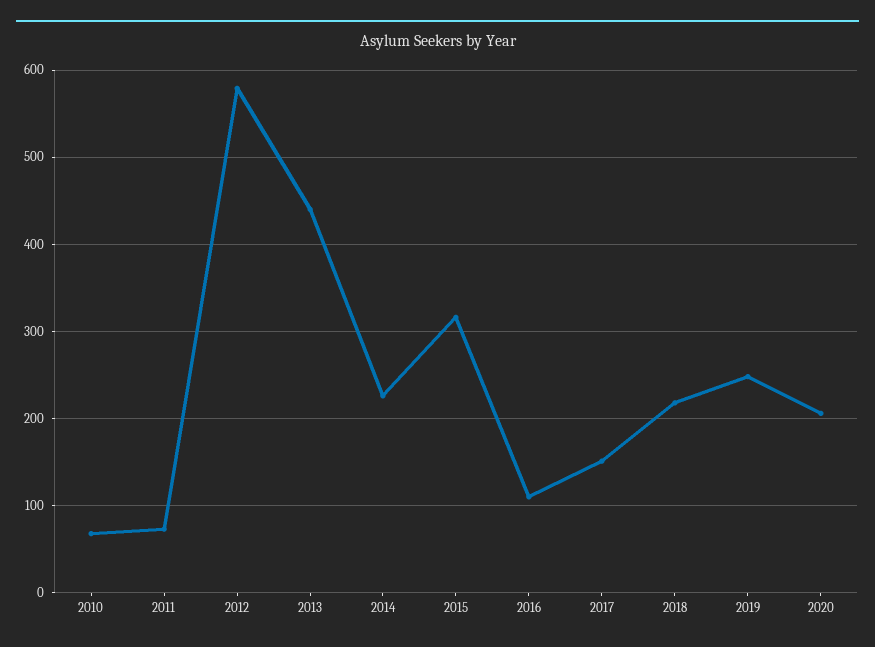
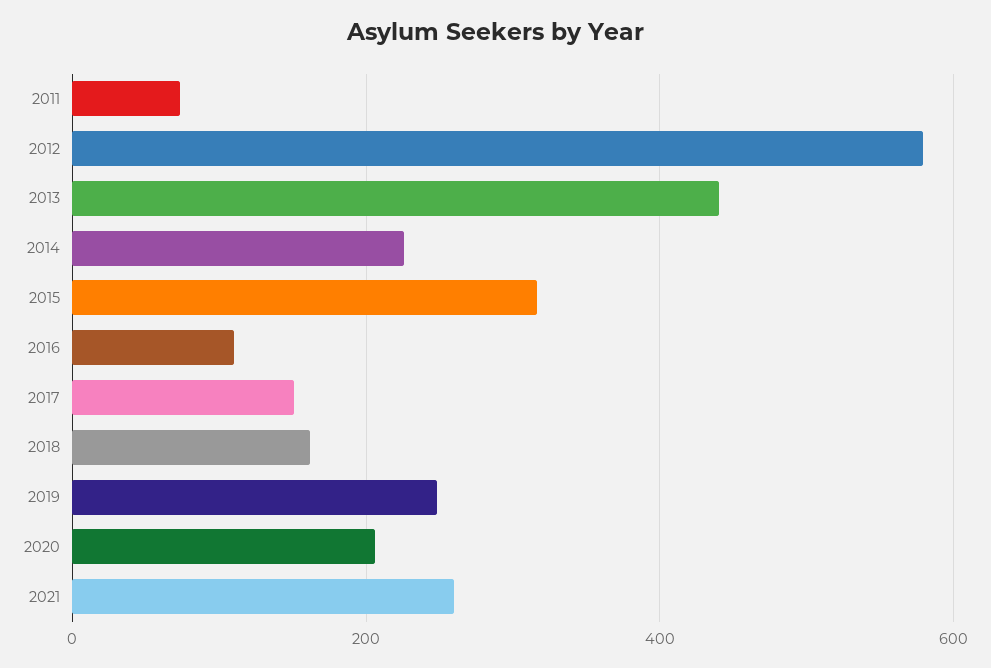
2010: 70 -> none
2018: 220 -> 160
2021: none -> 260

